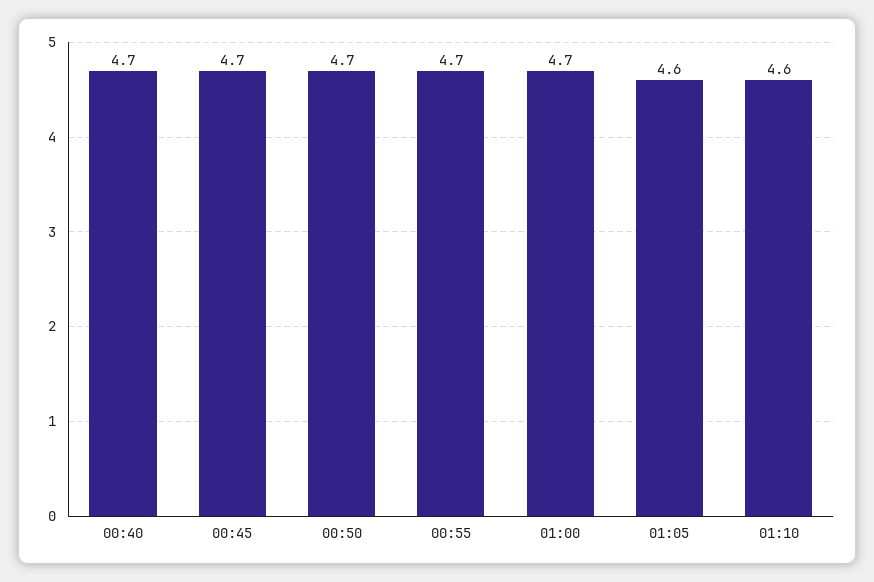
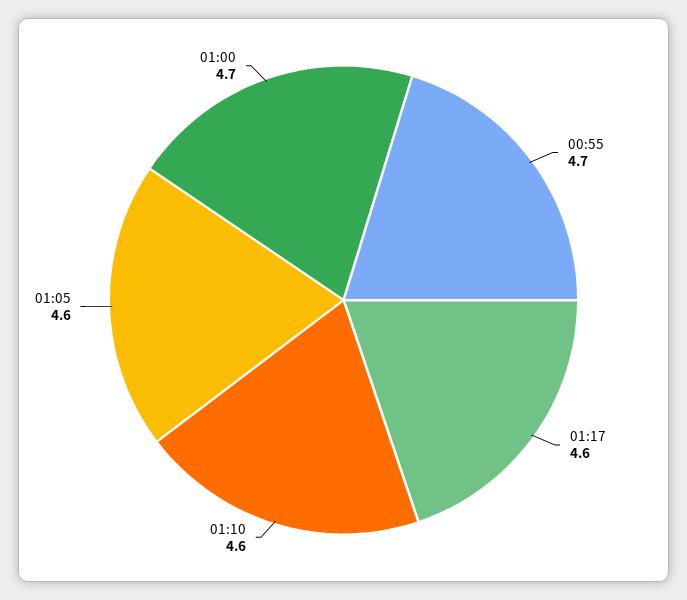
00:40: 4.7 -> none
00:45: 4.7 -> none
00:50: 4.7 -> none
01:17: none -> 4.6

